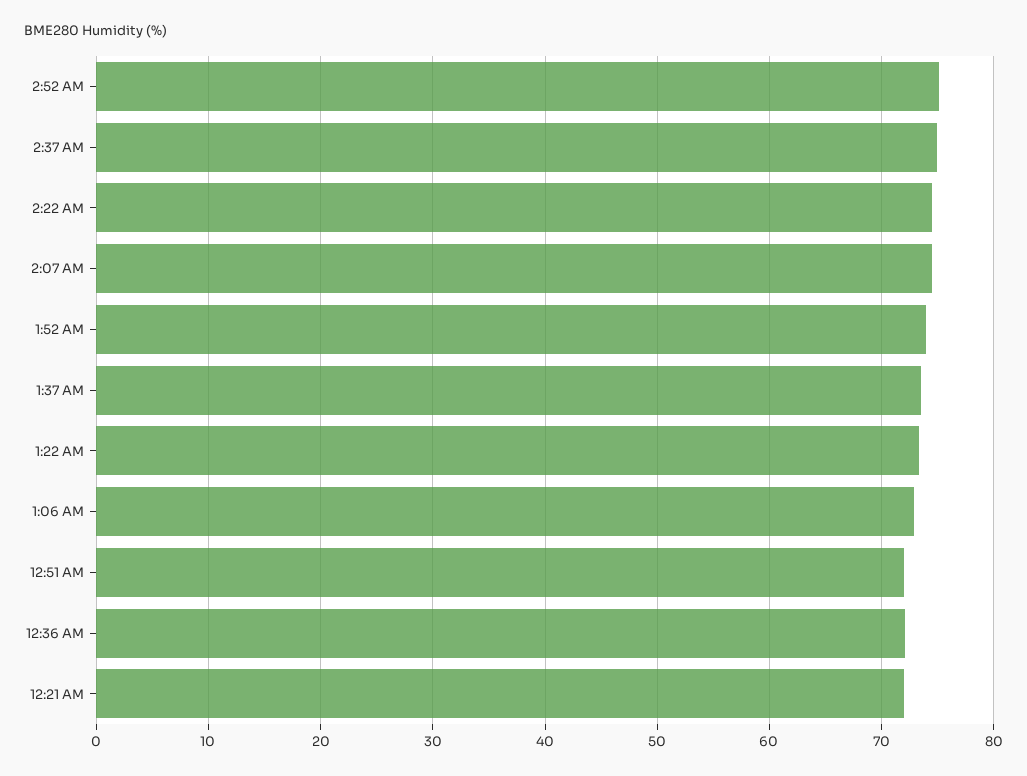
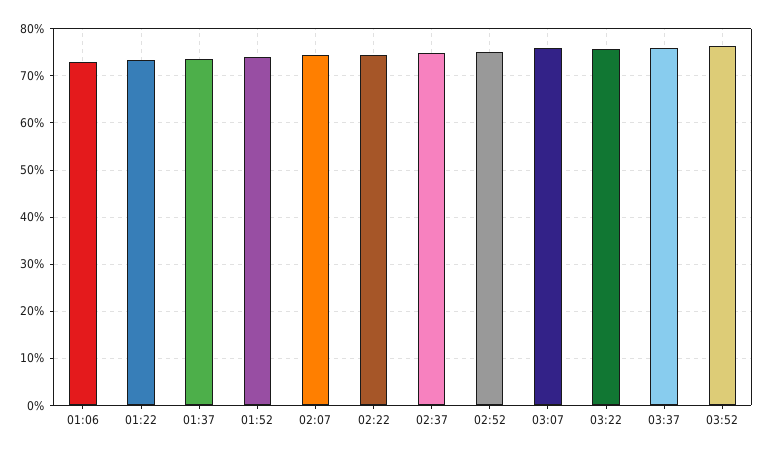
12:51 AM: 72 -> none
12:36 AM: 72 -> none
12:21 AM: 72 -> none
03:07: none -> 76
03:22: none -> 76
03:37: none -> 76
03:52: none -> 76

